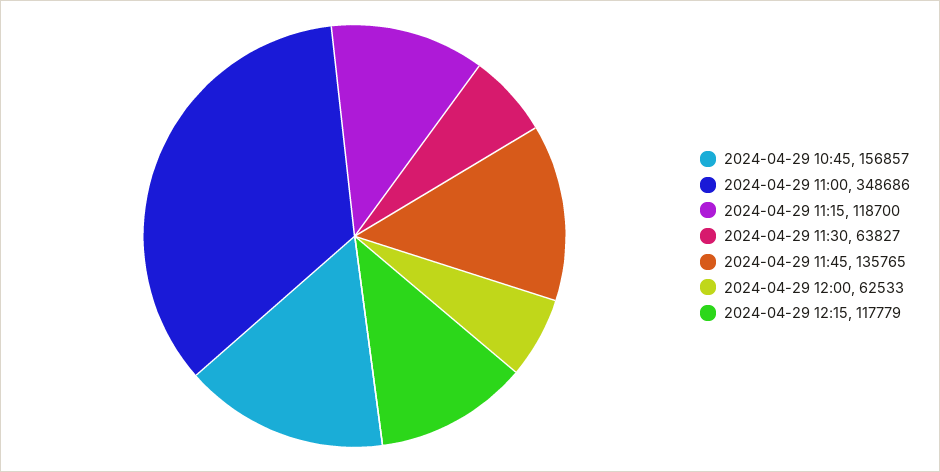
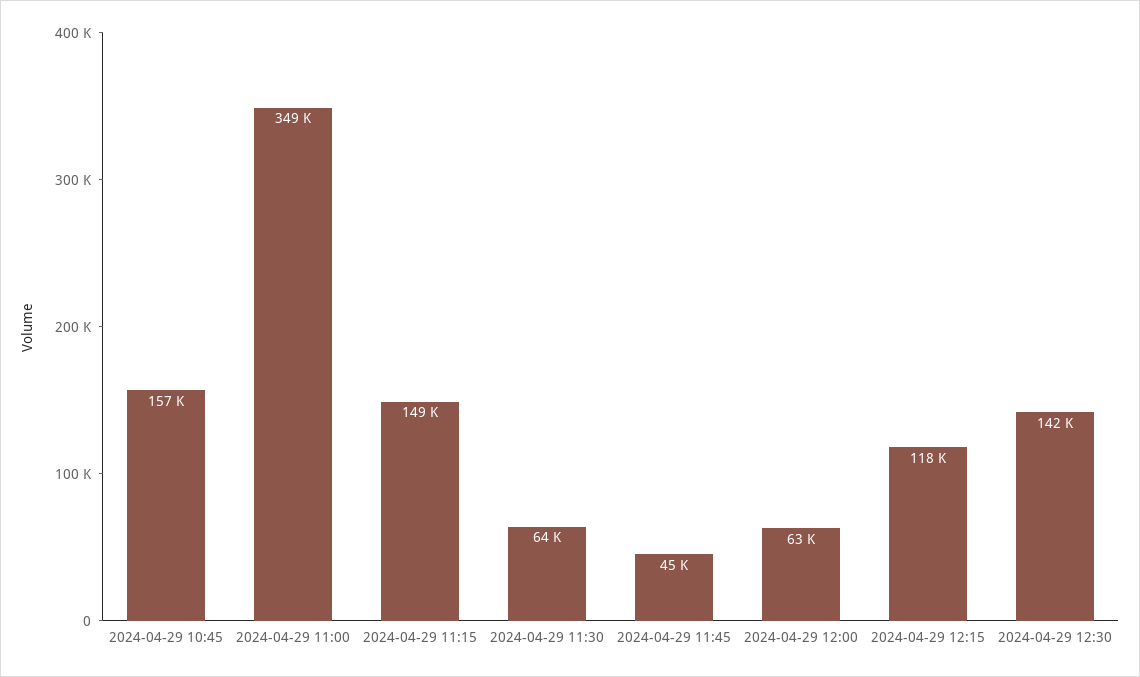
2024-04-29 11:15: 118700 -> 149000
2024-04-29 11:45: 135765 -> 45000
2024-04-29 12:30: none -> 142000

